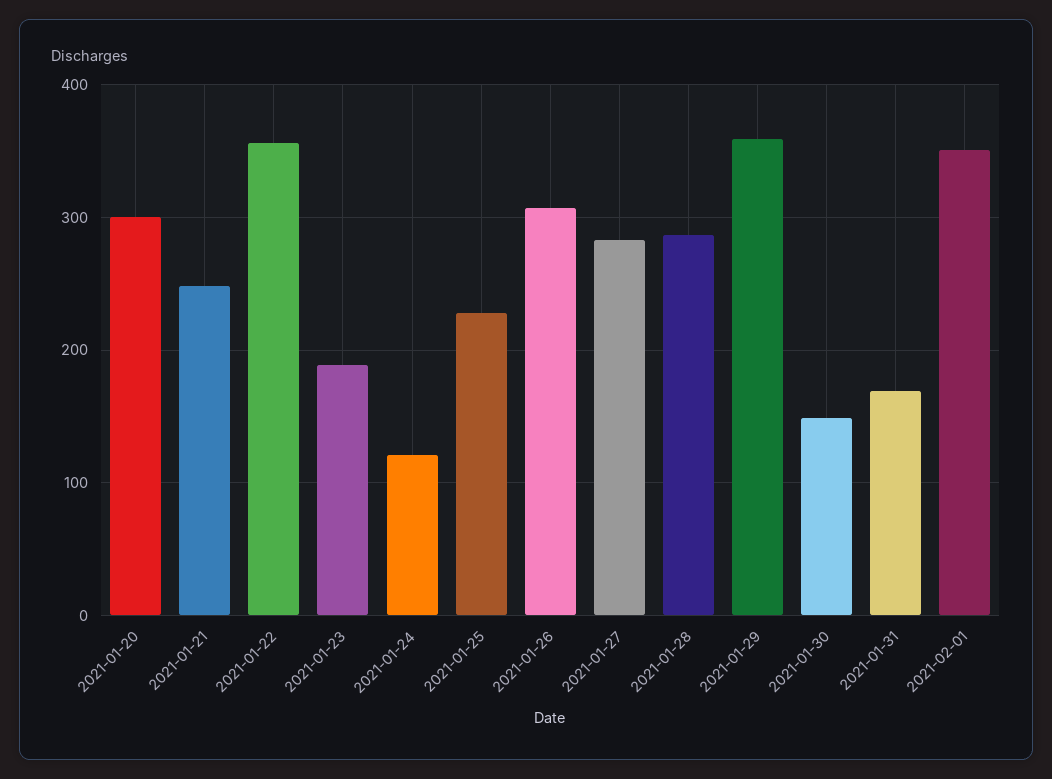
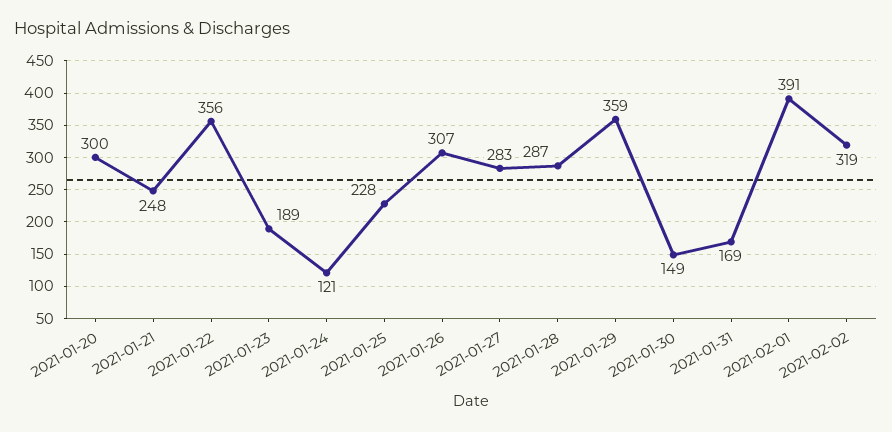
2021-02-01: 350 -> 391
2021-02-02: none -> 319

